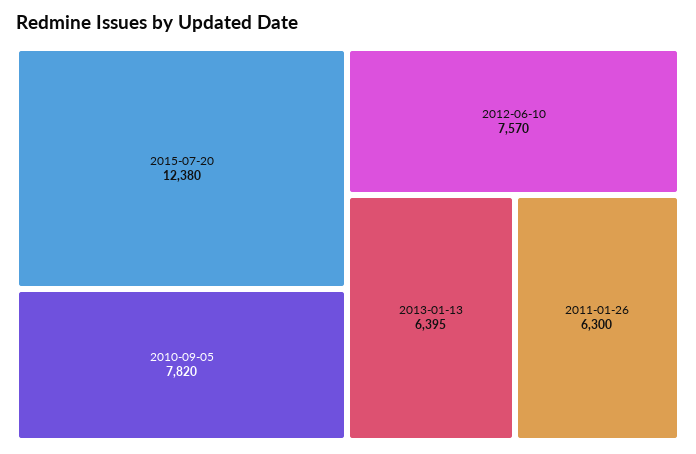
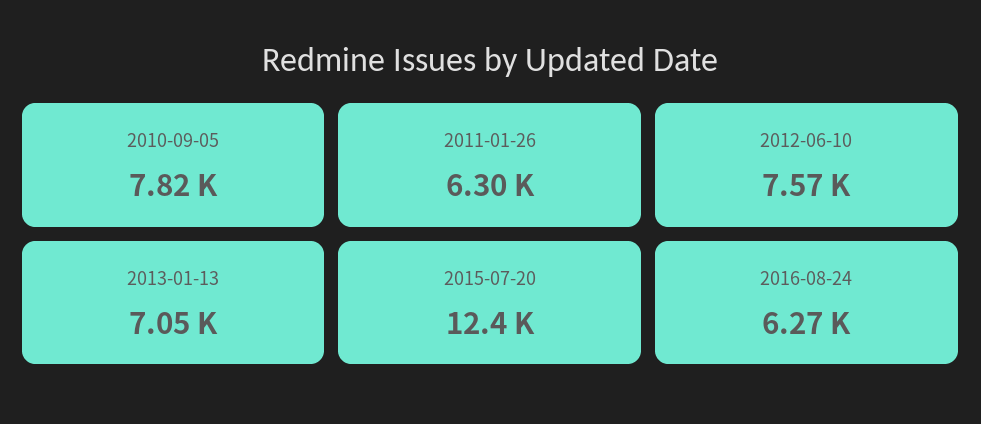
2013-01-13: 6395 -> 7050
2016-08-24: none -> 6270

